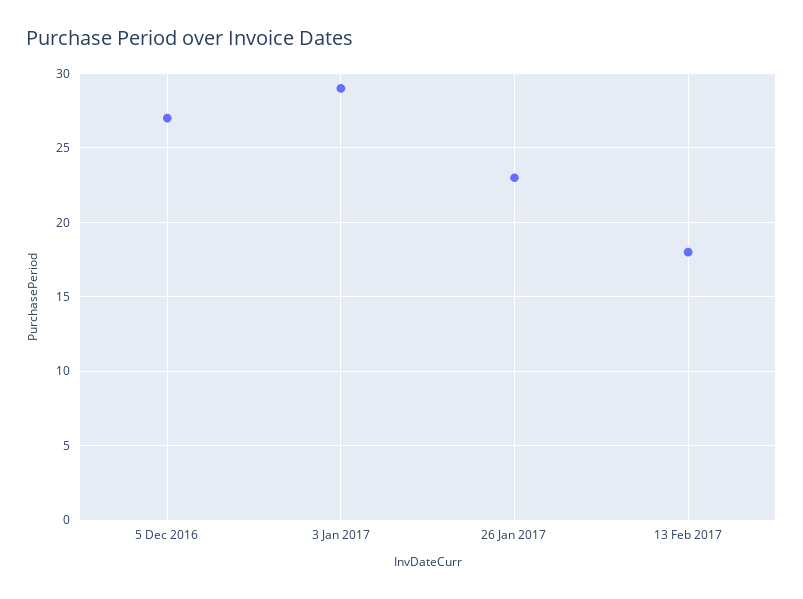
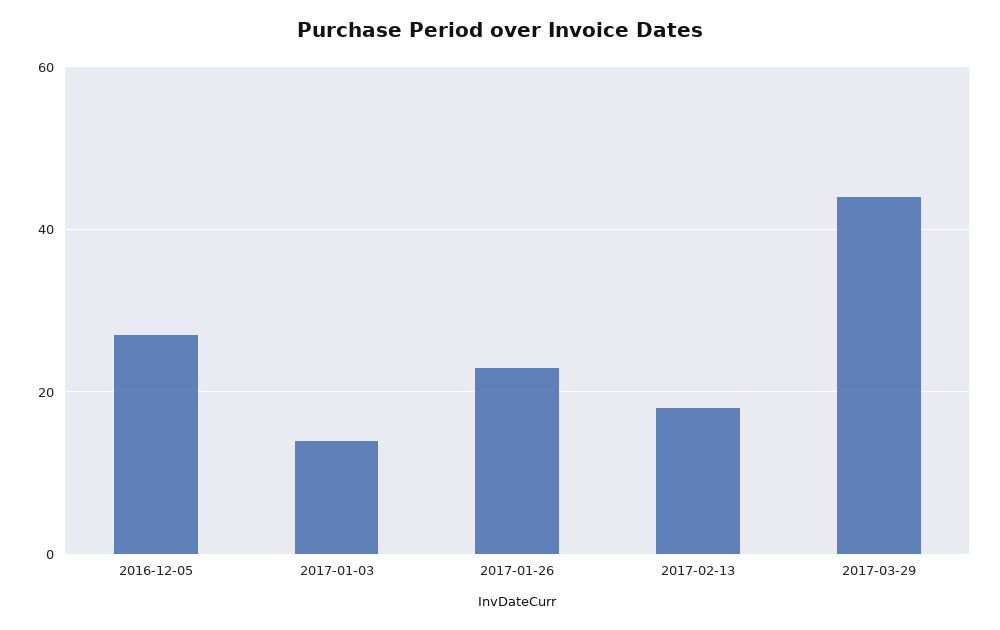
3 Jan 2017: 29 -> 15
2017-03-29: none -> 45

